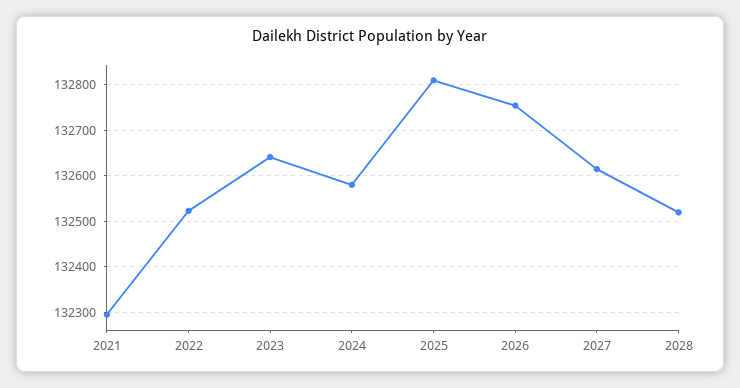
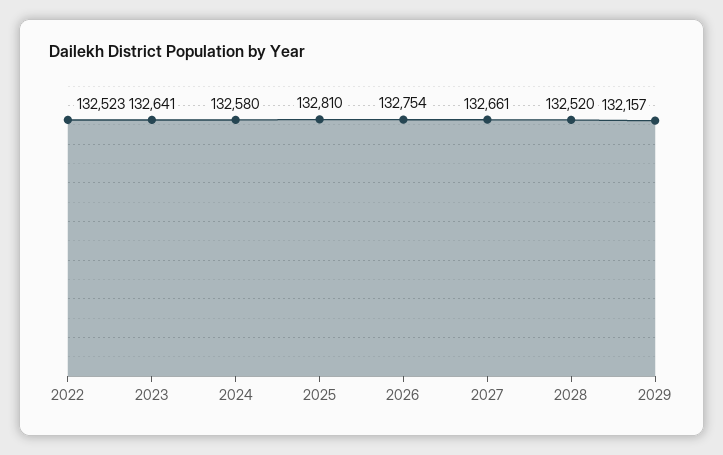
2021: 132300 -> none
2027: 132620 -> 132661
2029: none -> 132157

